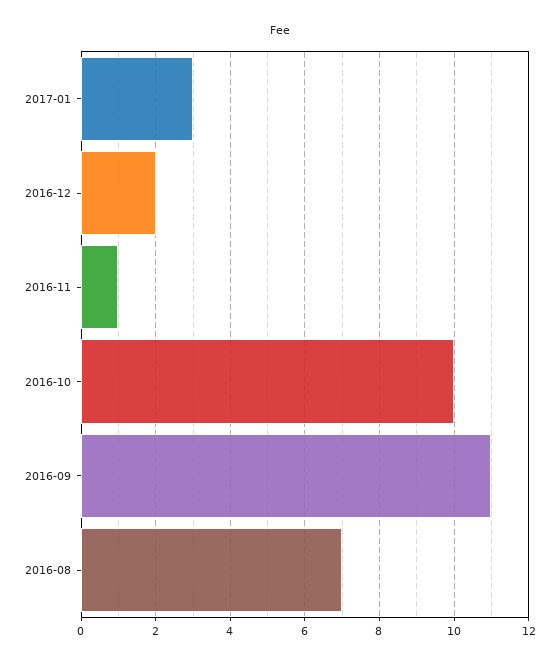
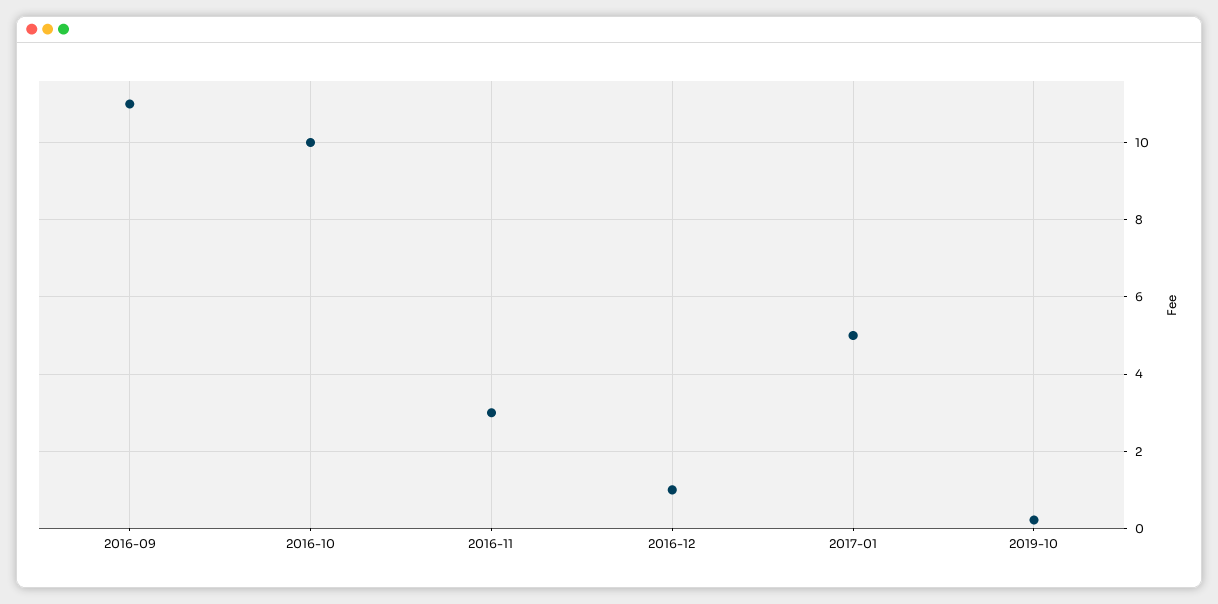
2017-01: 3 -> 5
2016-12: 2 -> 1
2016-11: 1 -> 3
2016-08: 7 -> none
2019-10: none -> 0.2

